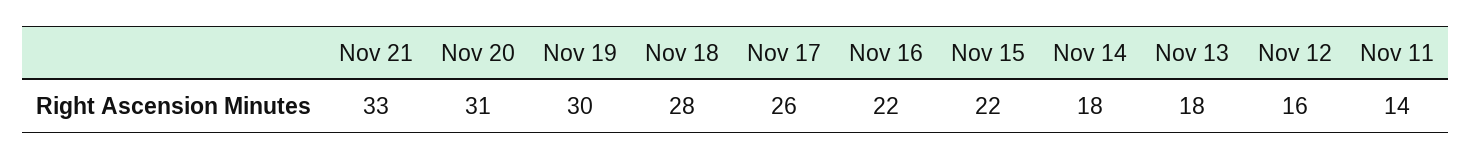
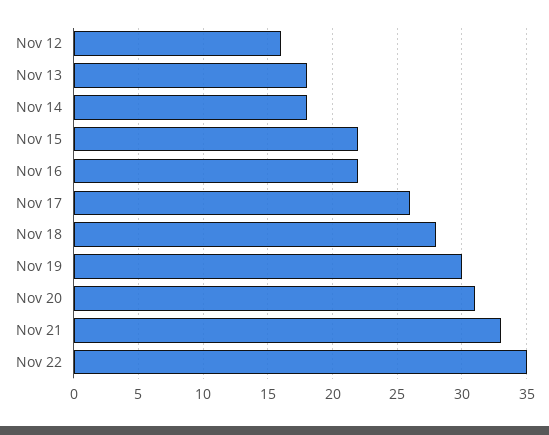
Nov 11: 14 -> none
Nov 22: none -> 35

